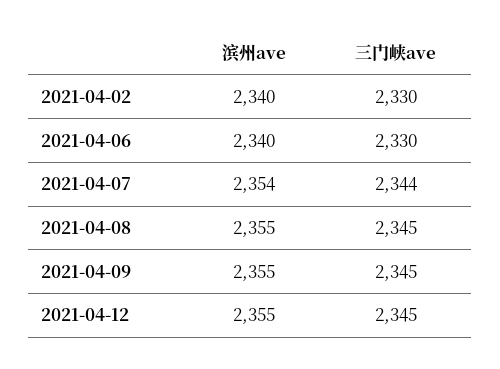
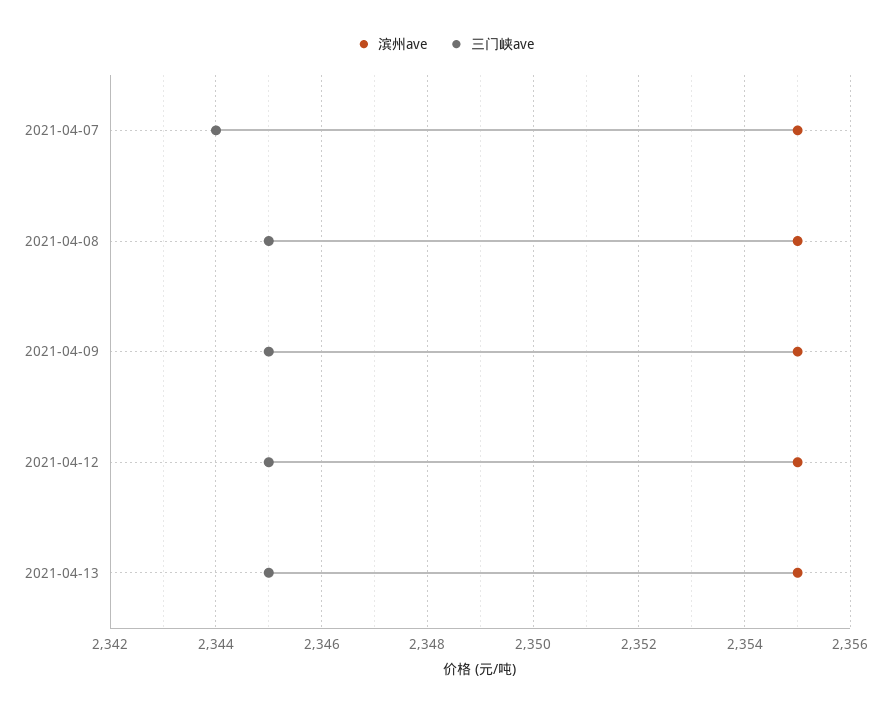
滨州ave, 2021-04-02: 2340 -> none
三门峡ave, 2021-04-02: 2330 -> none
滨州ave, 2021-04-06: 2340 -> none
三门峡ave, 2021-04-06: 2330 -> none
滨州ave, 2021-04-07: 2354 -> 2355
滨州ave, 2021-04-13: none -> 2355
三门峡ave, 2021-04-13: none -> 2345

